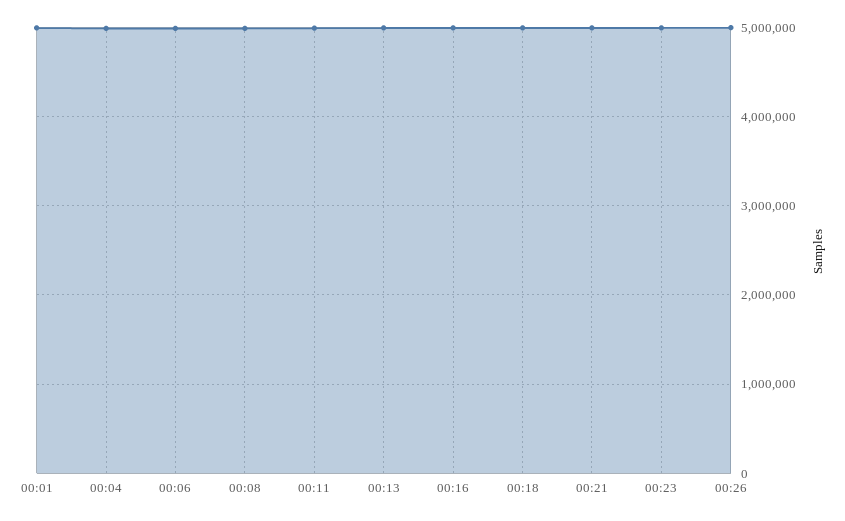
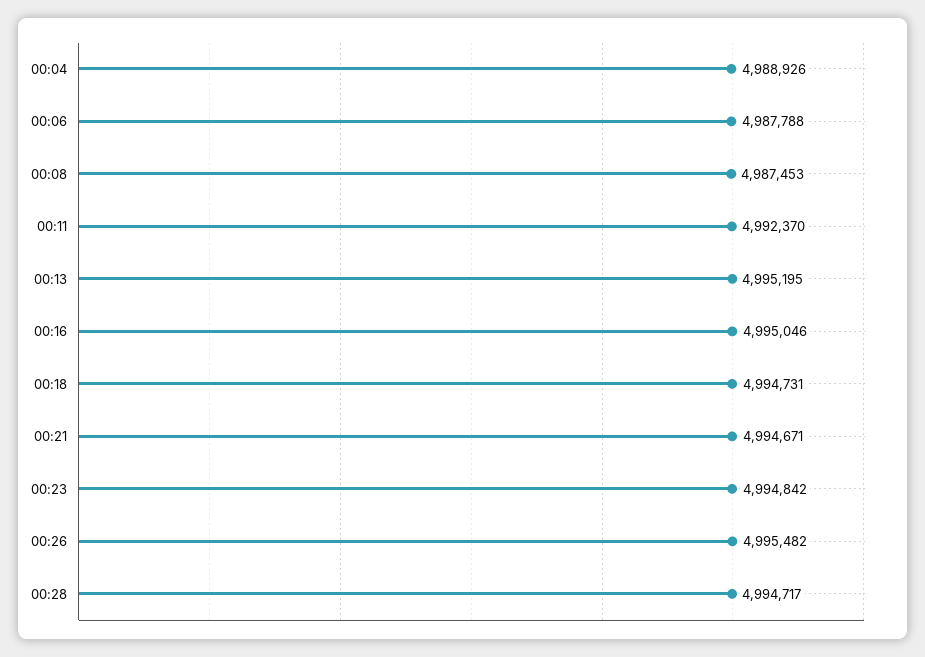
00:01: 5000000 -> none
00:28: none -> 4994717

